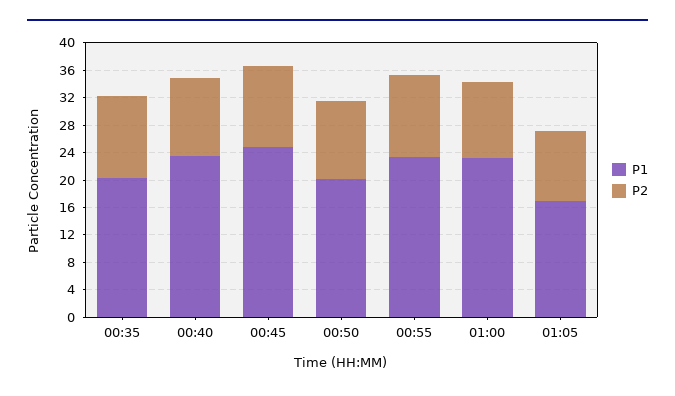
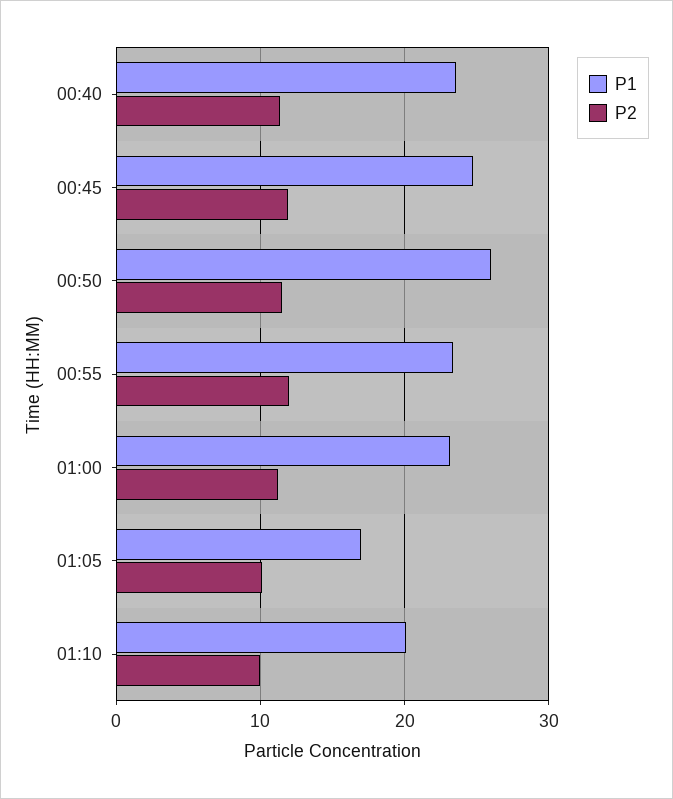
P1, 00:35: 20 -> none
P2, 00:35: 12 -> none
P1, 00:50: 20 -> 26
P1, 01:10: none -> 20
P2, 01:10: none -> 10

